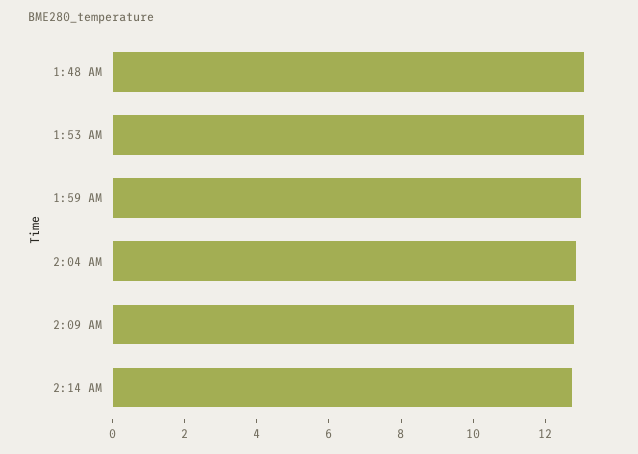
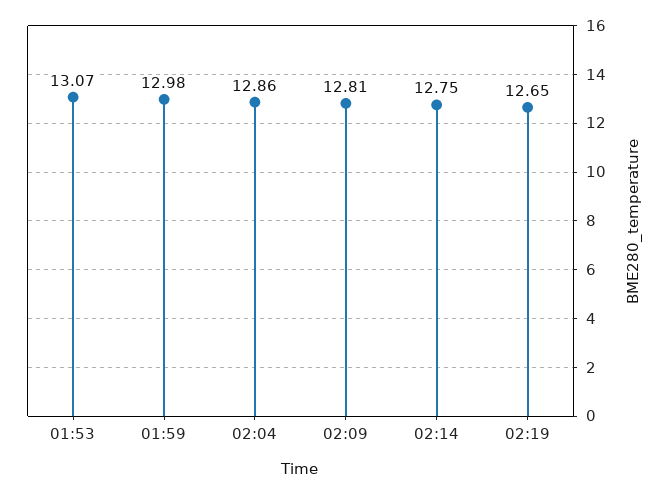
1:48 AM: 13 -> none
02:19: none -> 12.65

